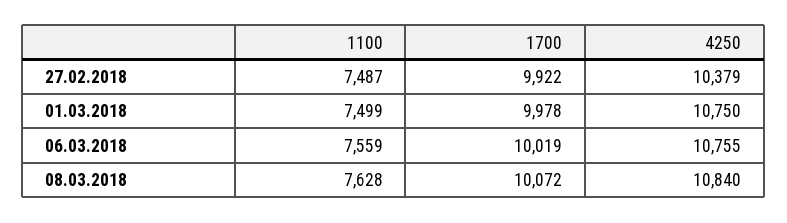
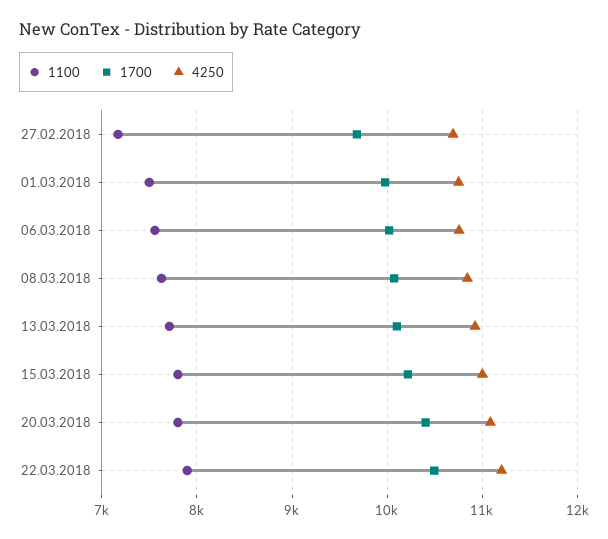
1100, 27.02.2018: 7487 -> 7200
1700, 27.02.2018: 9922 -> 9700
4250, 27.02.2018: 10379 -> 10700
1100, 13.03.2018: none -> 7700
1700, 13.03.2018: none -> 10100
4250, 13.03.2018: none -> 10900
1100, 15.03.2018: none -> 7800
1700, 15.03.2018: none -> 10200
4250, 15.03.2018: none -> 11000
1100, 20.03.2018: none -> 7800
1700, 20.03.2018: none -> 10400
4250, 20.03.2018: none -> 11100
1100, 22.03.2018: none -> 7900
1700, 22.03.2018: none -> 10500
4250, 22.03.2018: none -> 11200

